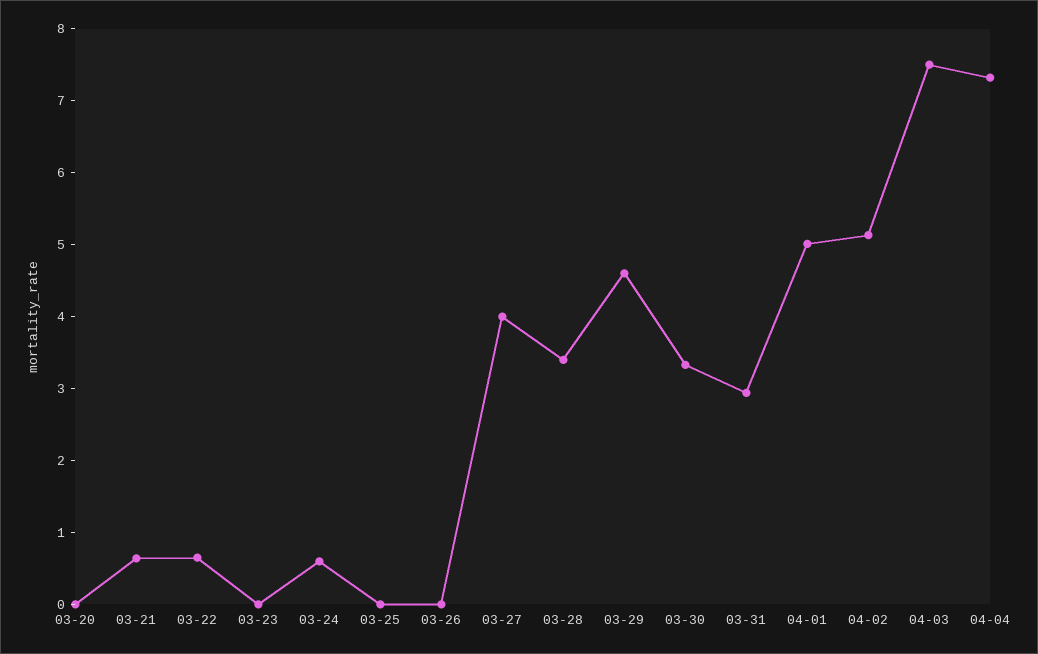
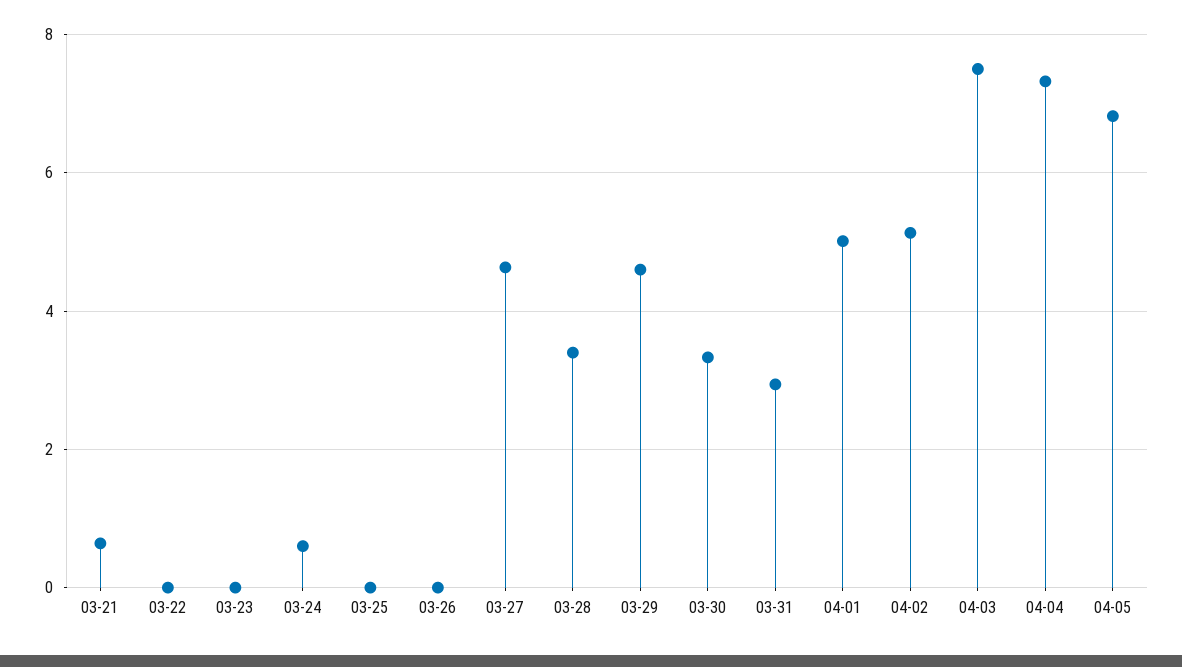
03-20: 0 -> none
03-22: 0.6 -> 0
03-27: 4 -> 4.6
04-05: none -> 6.8

